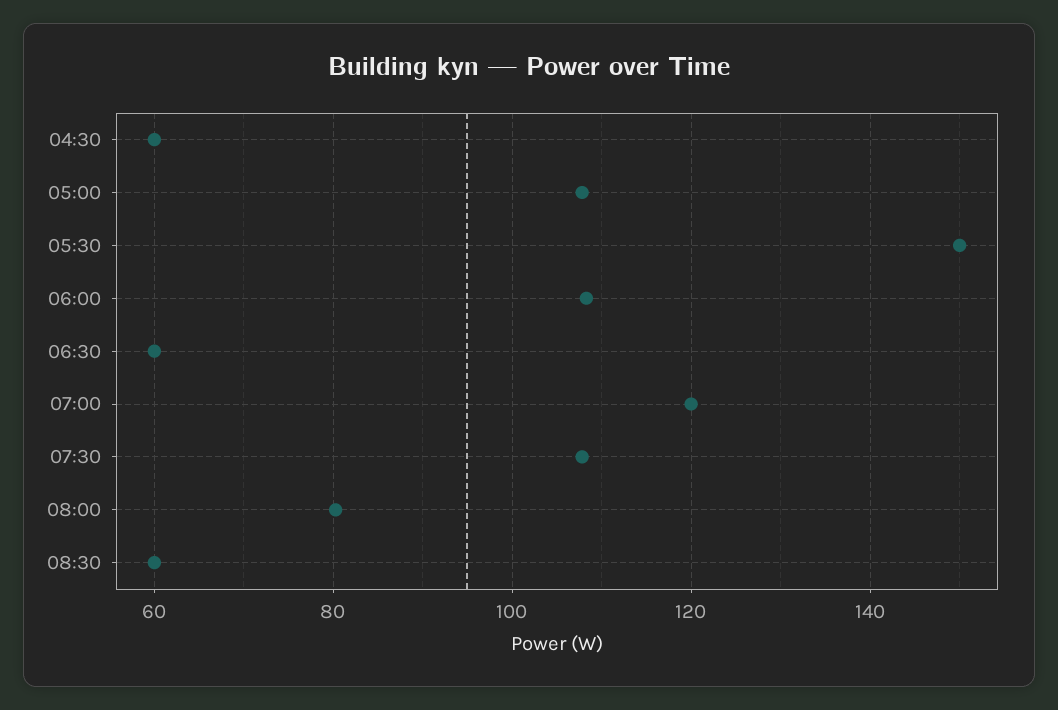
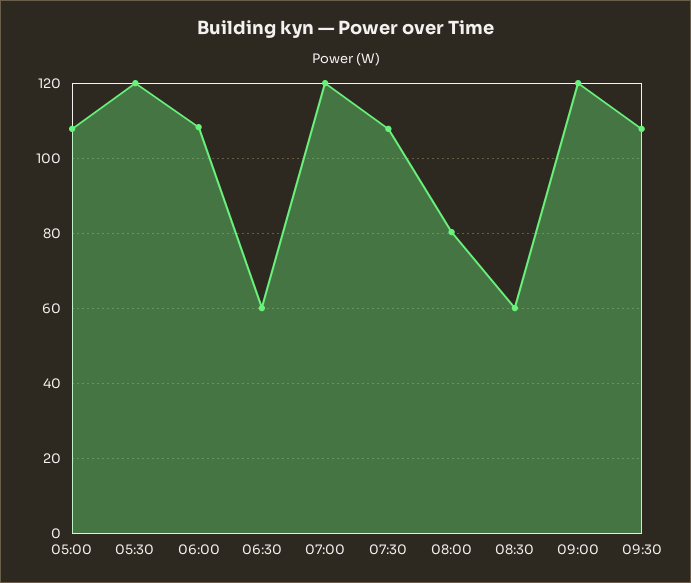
04:30: 60 -> none
05:30: 150 -> 120
09:00: none -> 120
09:30: none -> 108

